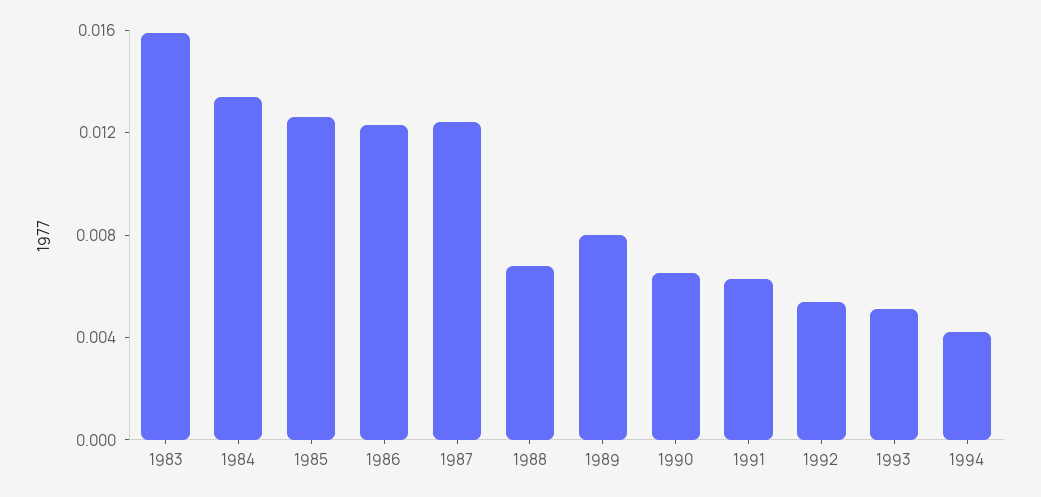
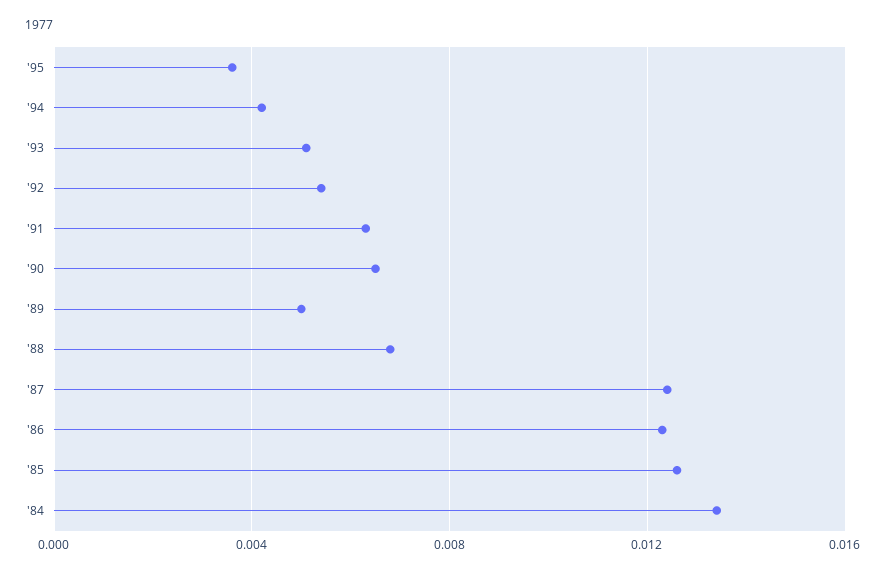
1983: 0.016 -> none
1989: 0.008 -> 0.005
'95: none -> 0.0035

